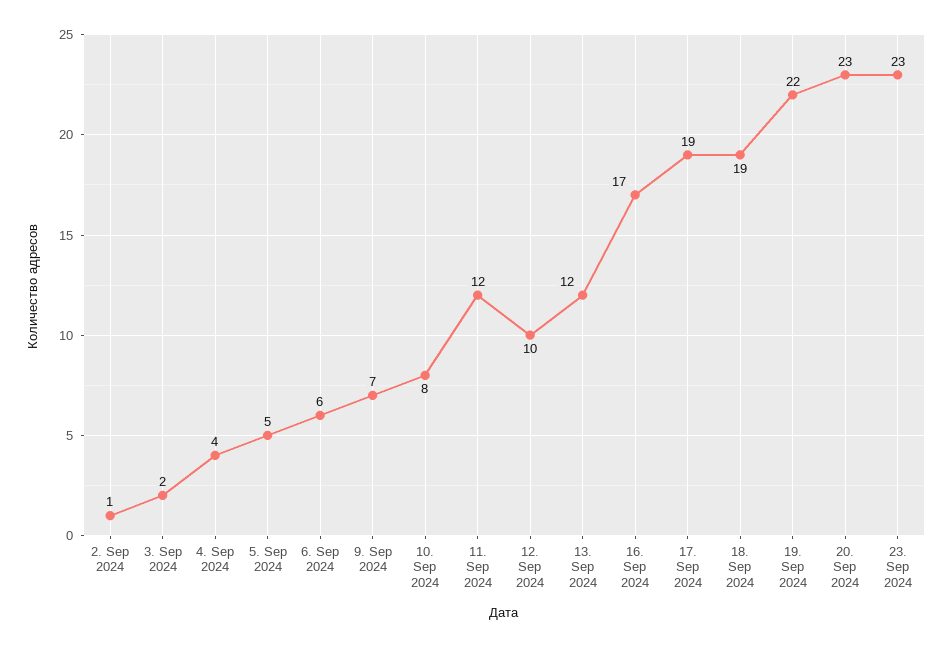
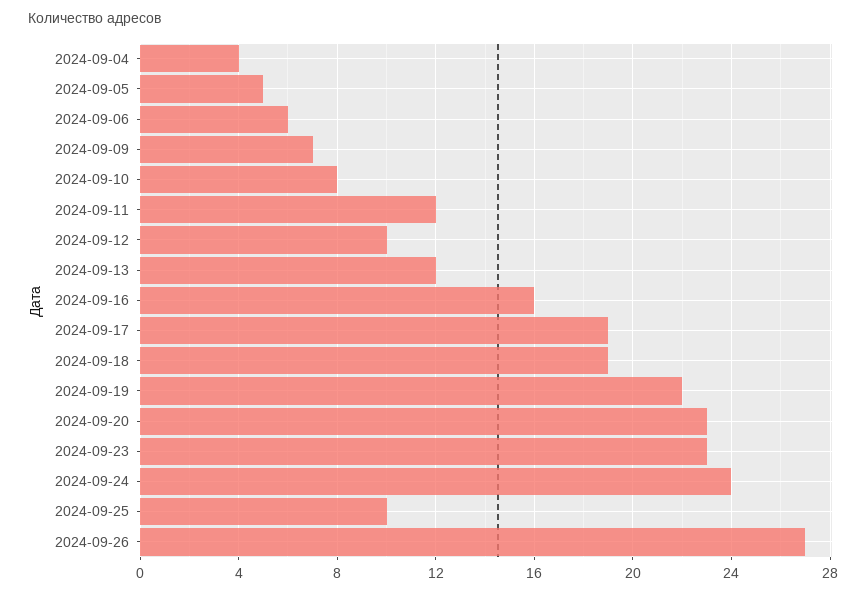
2. Sep 2024: 1 -> none
3. Sep 2024: 2 -> none
16. Sep 2024: 17 -> 16
2024-09-24: none -> 24
2024-09-25: none -> 10
2024-09-26: none -> 27

